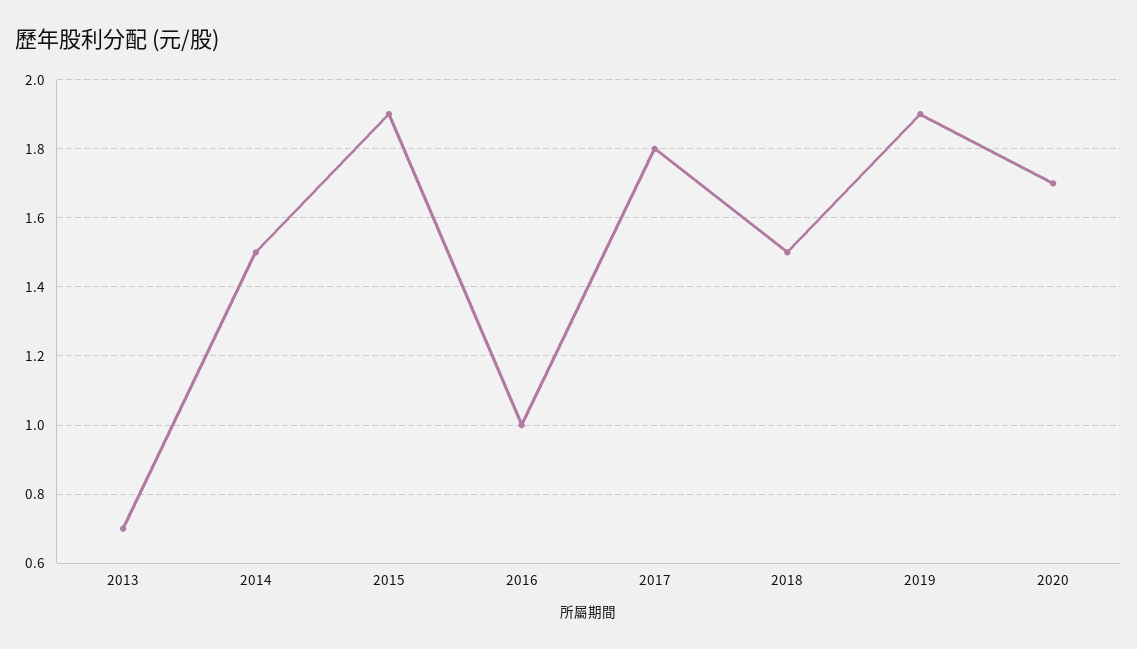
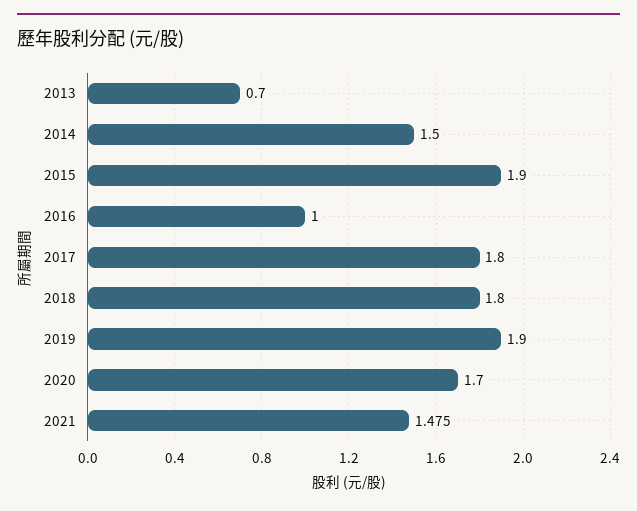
2018: 1.5 -> 1.8
2021: none -> 1.475

